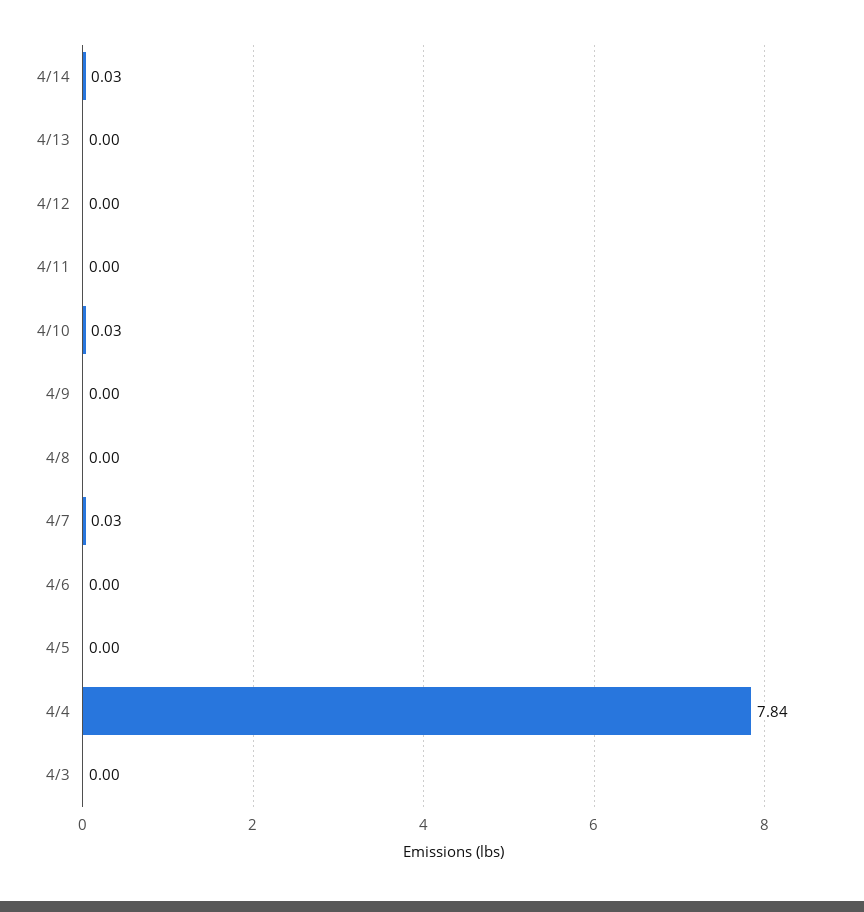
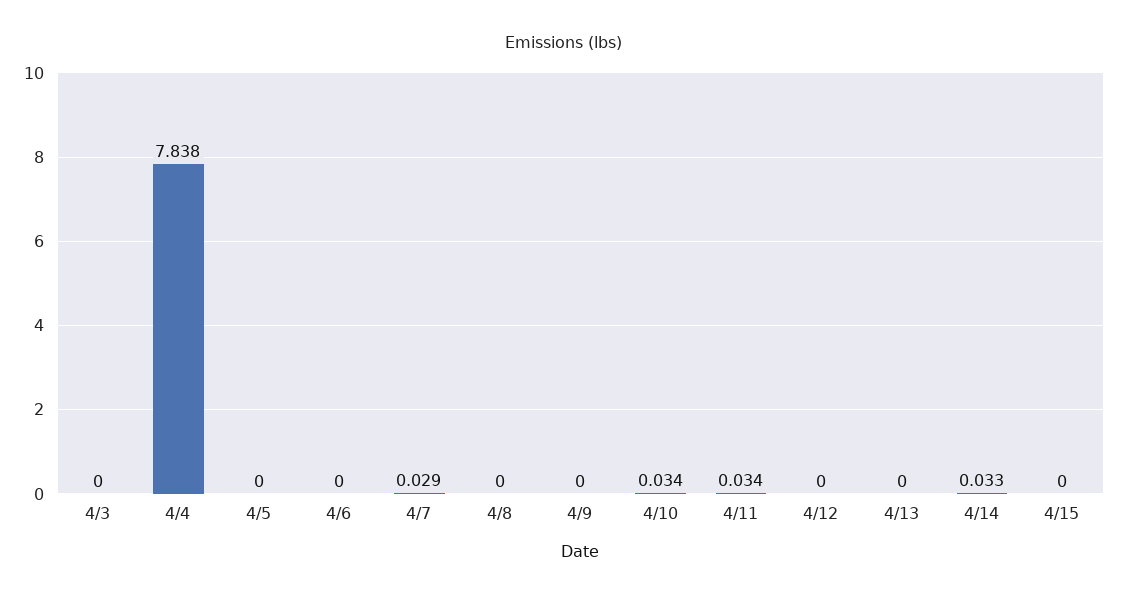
4/11: 0 -> 0.034
4/15: none -> 0

